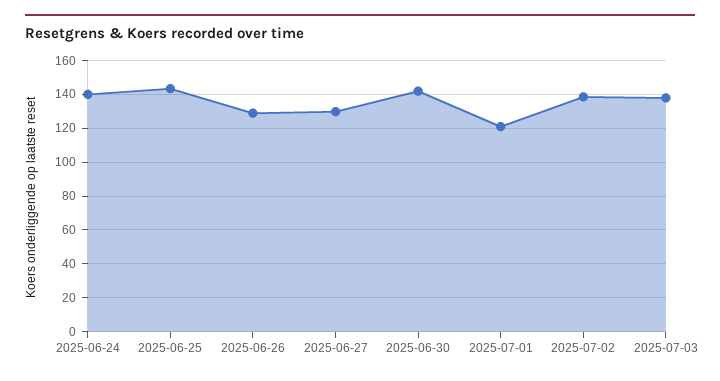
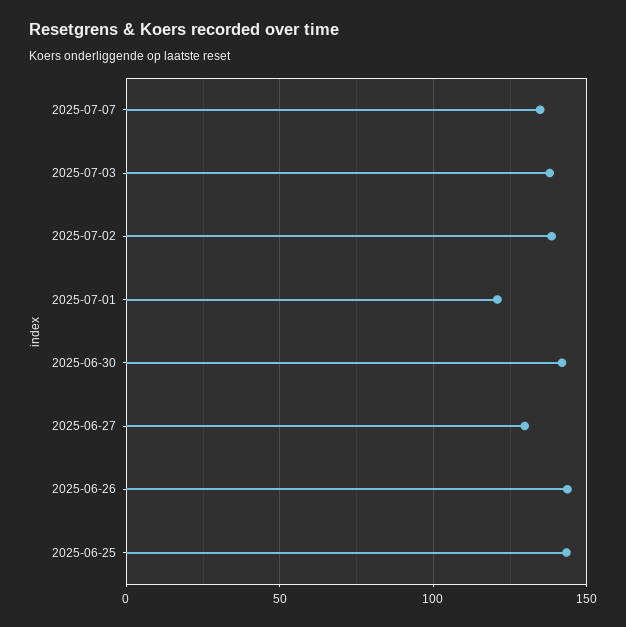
2025-06-24: 140 -> none
2025-06-26: 130 -> 145
2025-07-07: none -> 135

